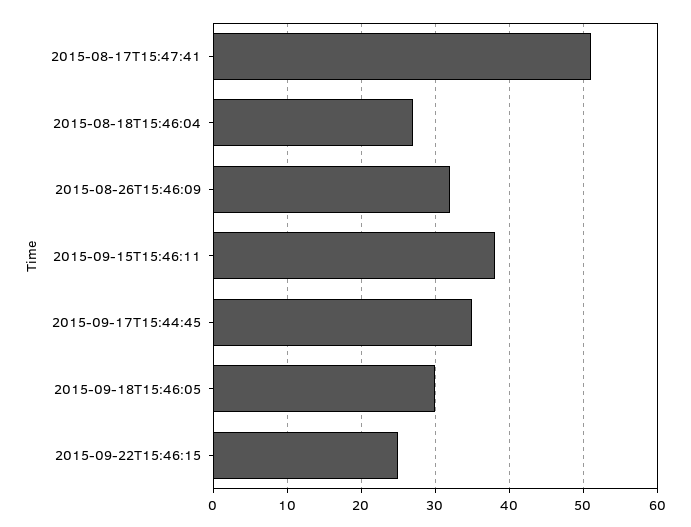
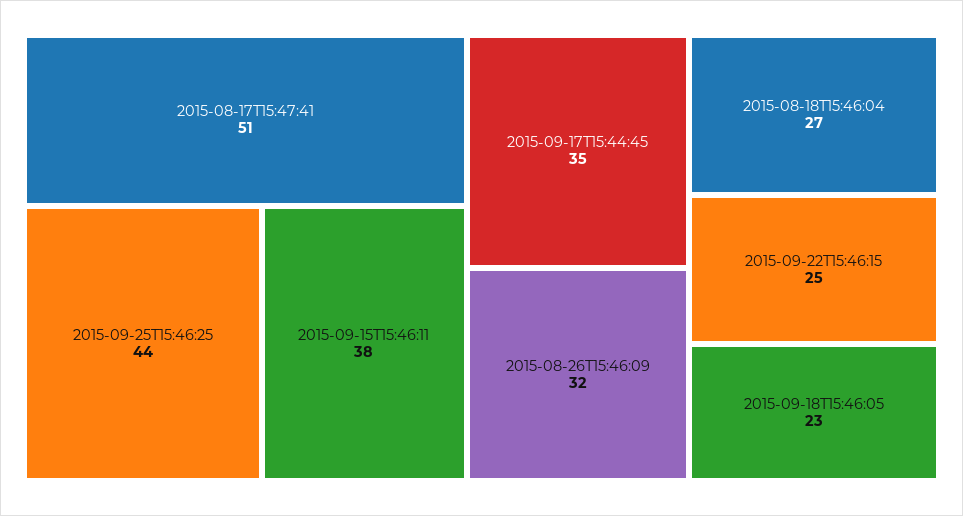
2015-09-18T15:46:05: 30 -> 23
2015-09-25T15:46:25: none -> 44

